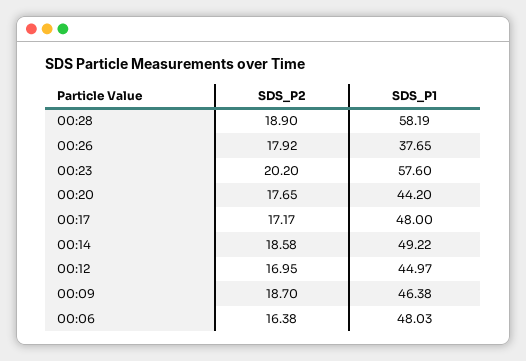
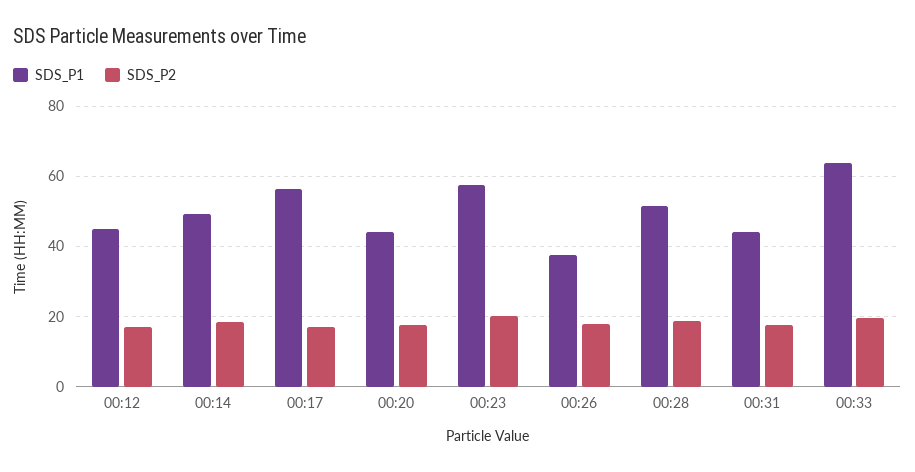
SDS_P1, 00:28: 58.19 -> 52
SDS_P1, 00:17: 48 -> 56
SDS_P2, 00:09: 18.7 -> none
SDS_P1, 00:09: 46.38 -> none
SDS_P2, 00:06: 16.38 -> none
SDS_P1, 00:06: 48.03 -> none
SDS_P1, 00:31: none -> 44
SDS_P2, 00:31: none -> 18
SDS_P1, 00:33: none -> 64
SDS_P2, 00:33: none -> 20

